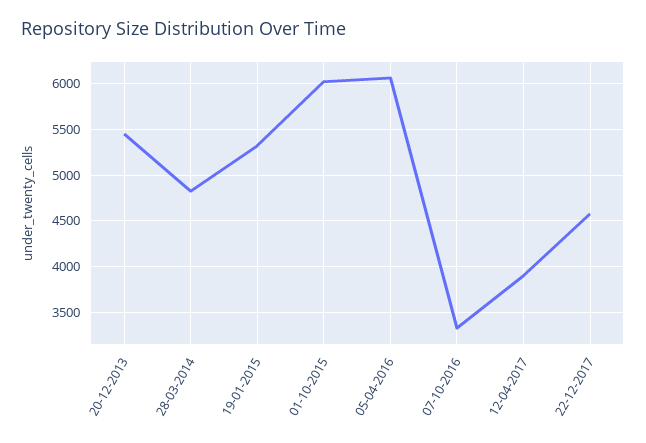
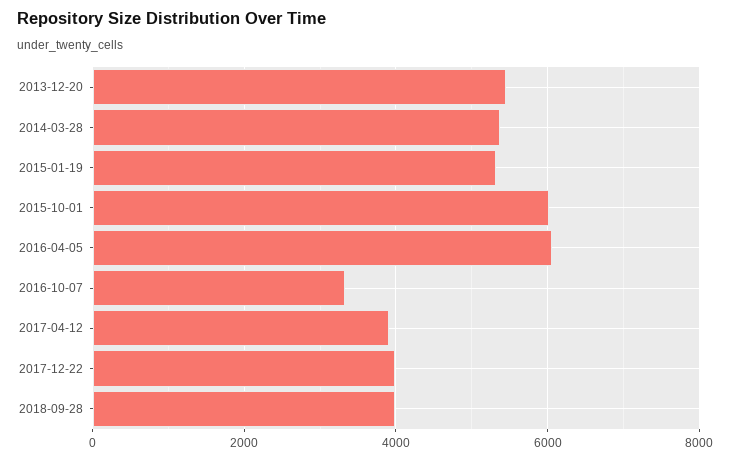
28-03-2014: 4800 -> 5400
22-12-2017: 4600 -> 4000
2018-09-28: none -> 4000

